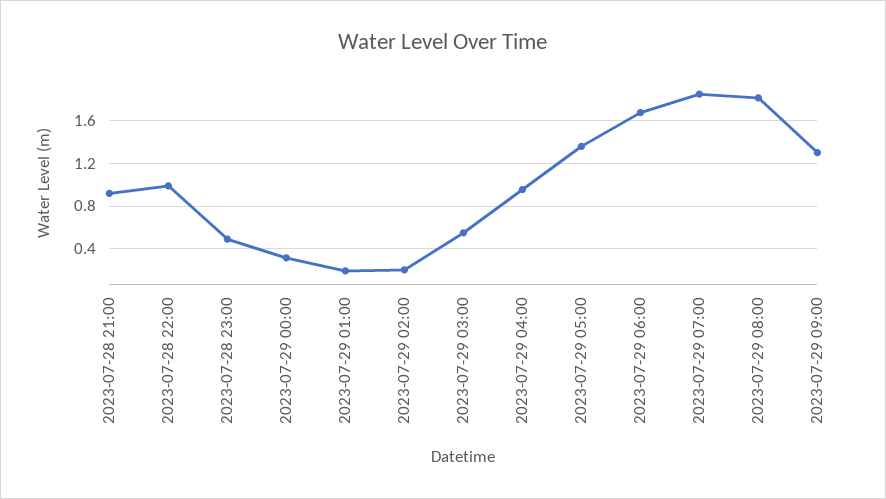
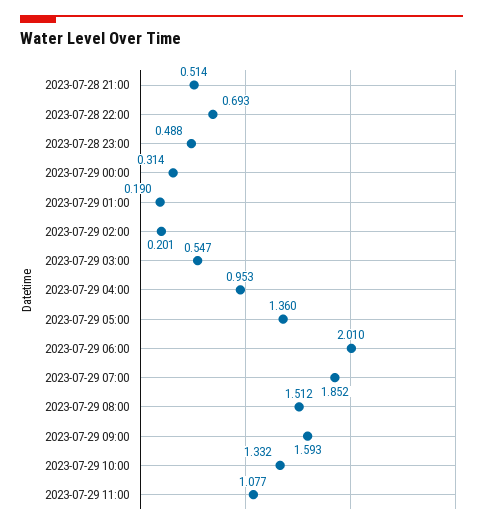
2023-07-28 21:00: 0.9 -> 0.514
2023-07-28 22:00: 1 -> 0.693
2023-07-29 06:00: 1.7 -> 2.01
2023-07-29 08:00: 1.8 -> 1.512
2023-07-29 09:00: 1.3 -> 1.593
2023-07-29 10:00: none -> 1.332
2023-07-29 11:00: none -> 1.077

